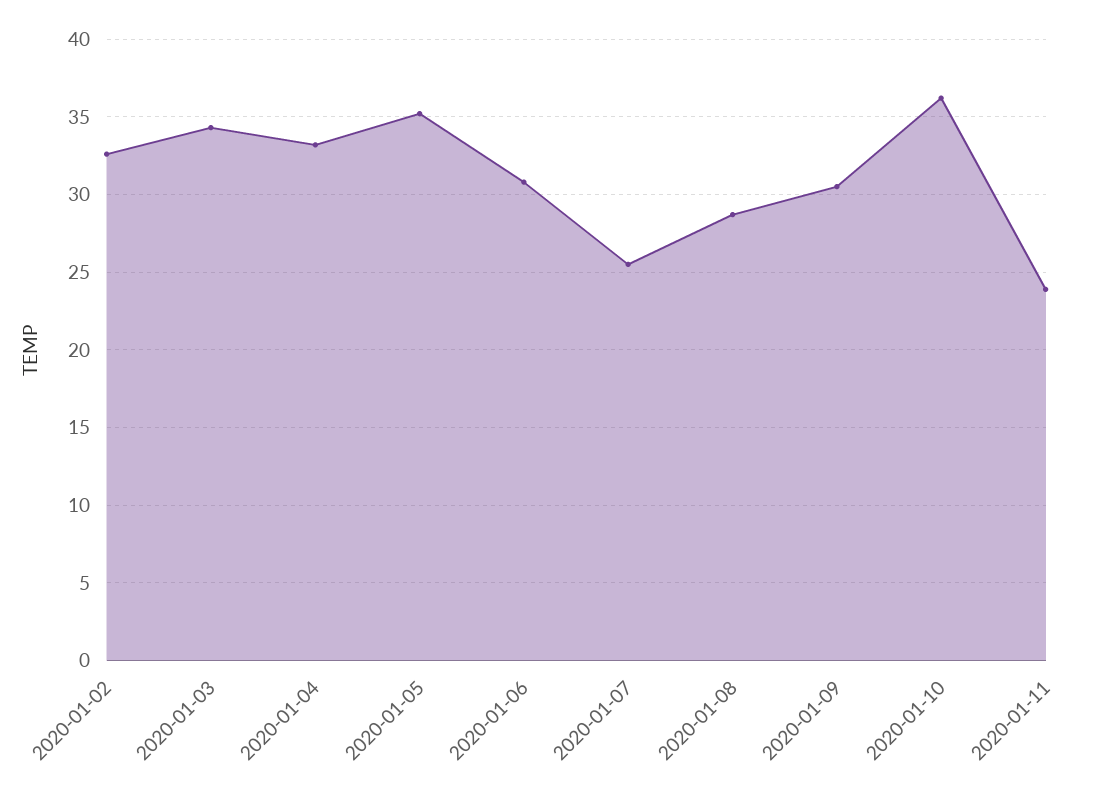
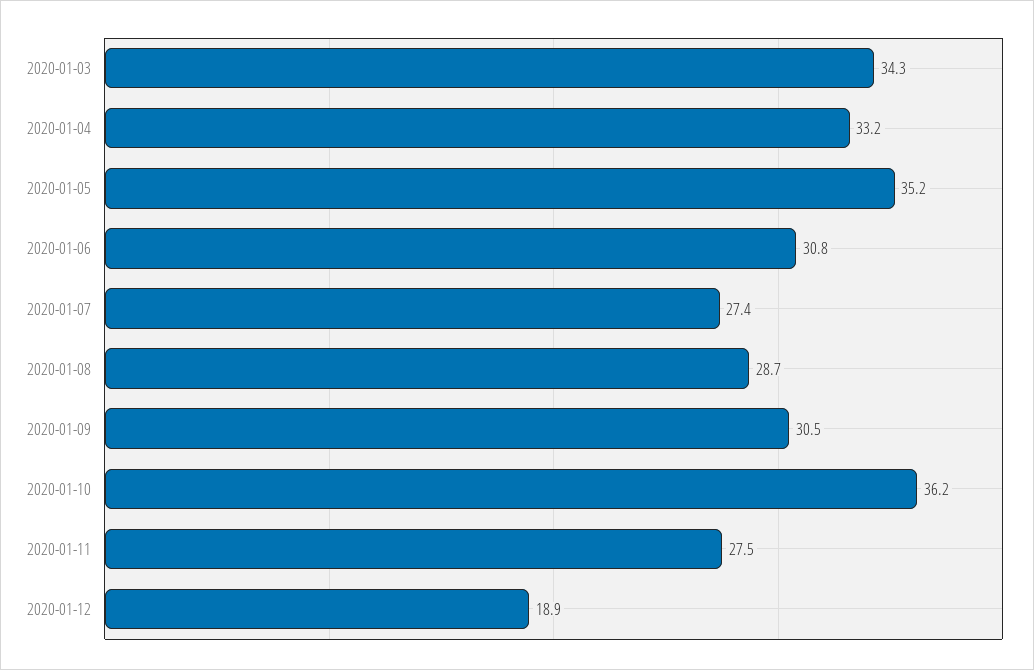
2020-01-02: 32.5 -> none
2020-01-07: 25.5 -> 27.4
2020-01-11: 24 -> 27.5
2020-01-12: none -> 18.9

